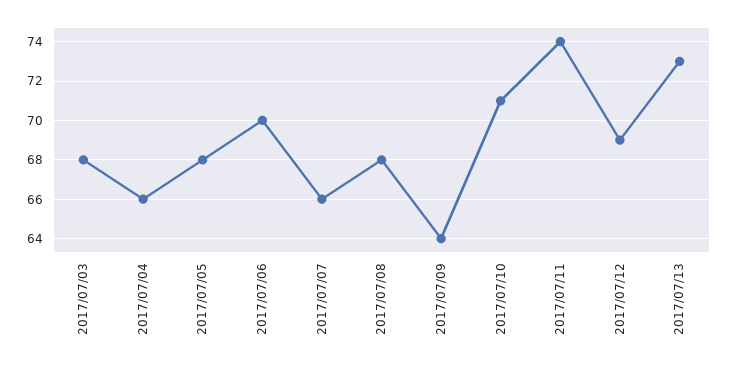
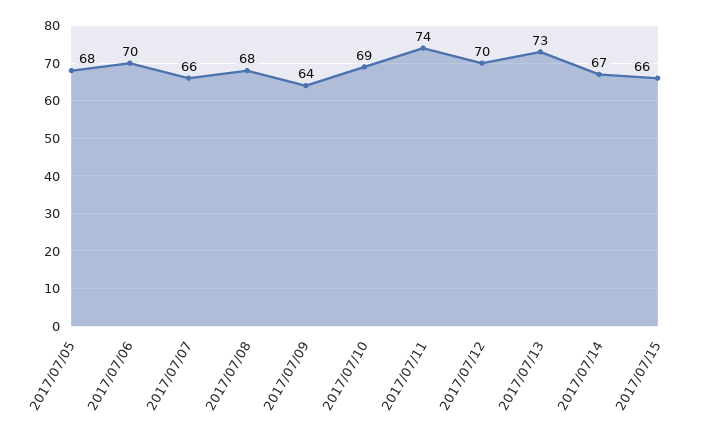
2017/07/03: 68 -> none
2017/07/04: 66 -> none
2017/07/10: 71 -> 69
2017/07/12: 69 -> 70
2017/07/14: none -> 67
2017/07/15: none -> 66

